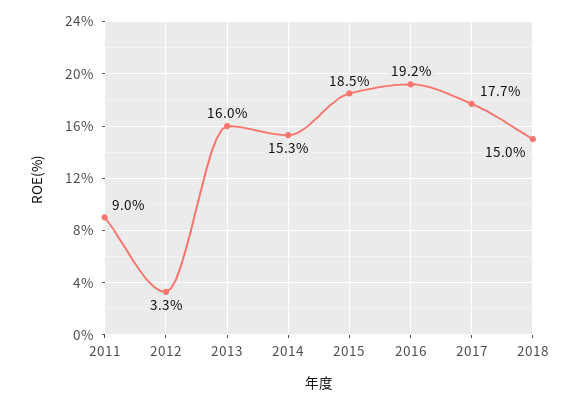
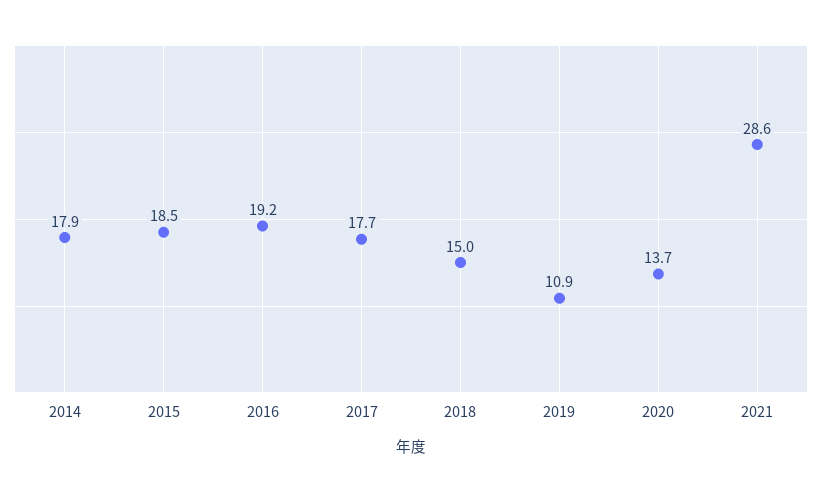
2011: 9 -> none
2012: 3.3 -> none
2013: 16 -> none
2014: 15.3 -> 17.9
2019: none -> 10.9
2020: none -> 13.7
2021: none -> 28.6

